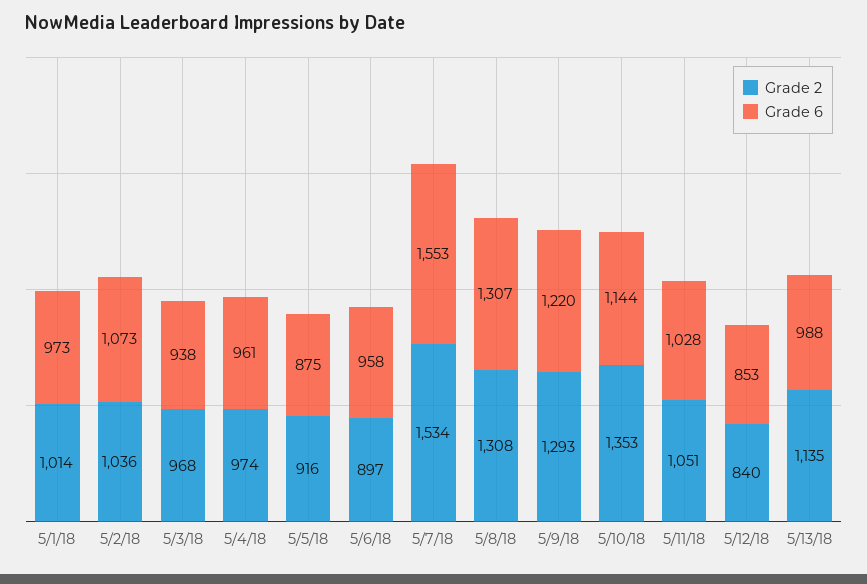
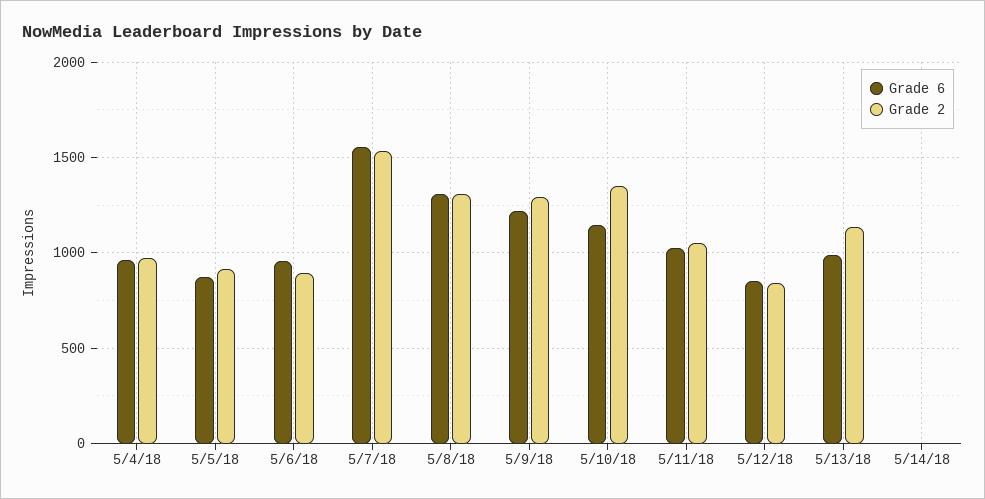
Grade 2, 5/1/18: 1014 -> none
Grade 6, 5/1/18: 973 -> none
Grade 2, 5/2/18: 1036 -> none
Grade 6, 5/2/18: 1073 -> none
Grade 2, 5/3/18: 968 -> none
Grade 6, 5/3/18: 938 -> none
Grade 6, 5/14/18: none -> 0
Grade 2, 5/14/18: none -> 0

